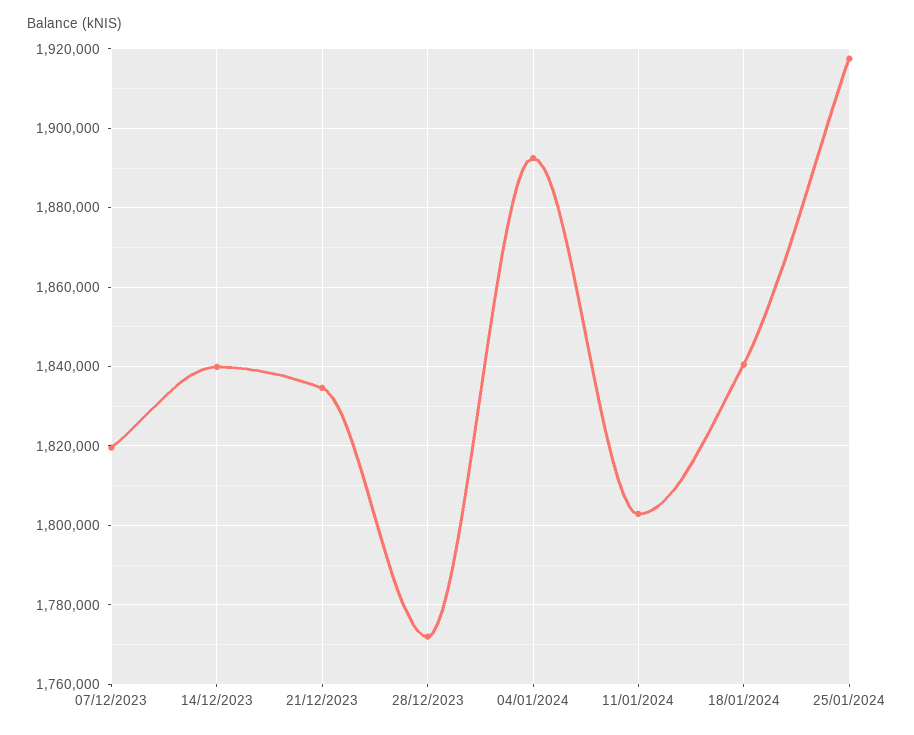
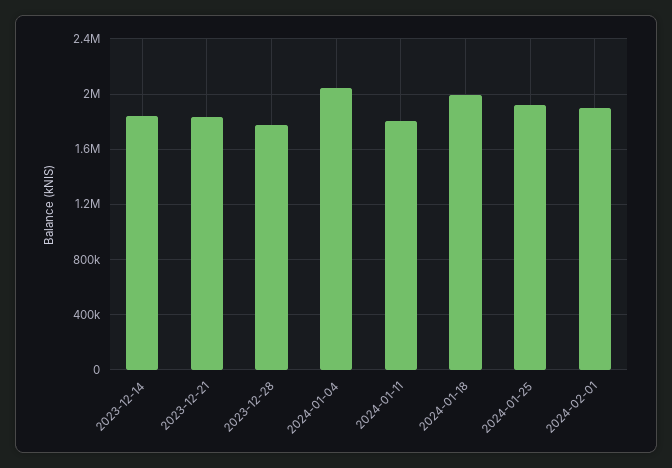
07/12/2023: 1820000 -> none
04/01/2024: 1892000 -> 2050000
18/01/2024: 1840000 -> 2000000
2024-02-01: none -> 1900000

